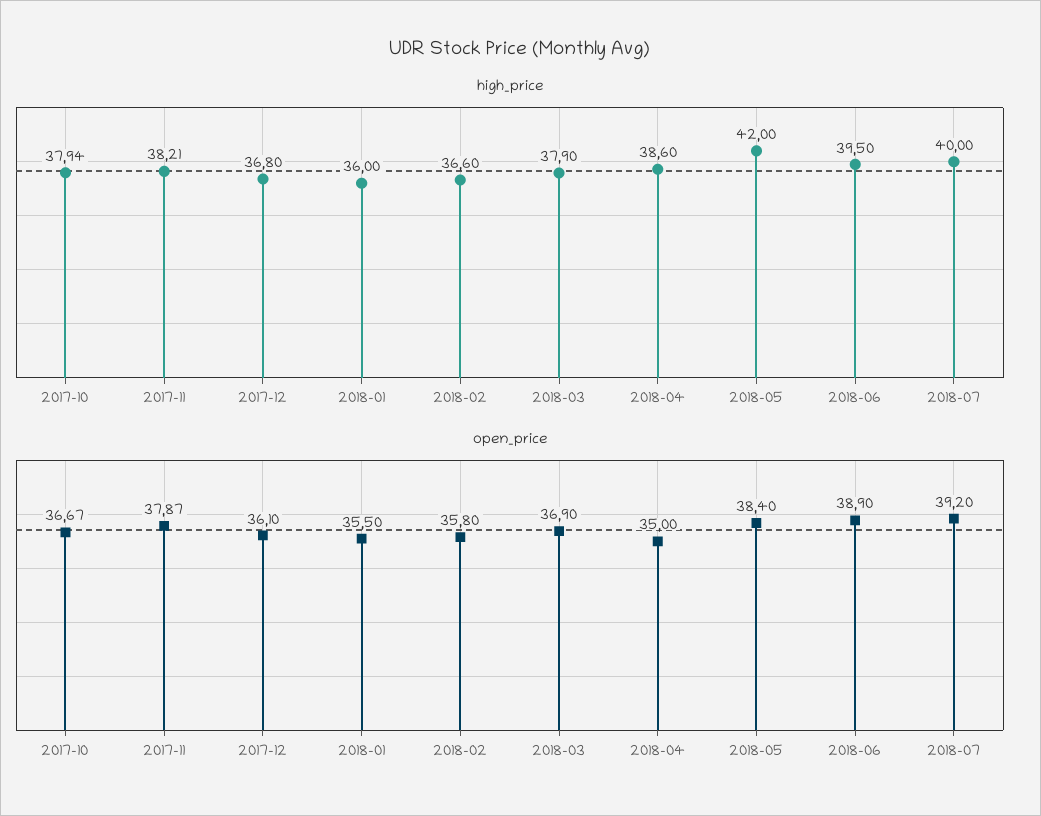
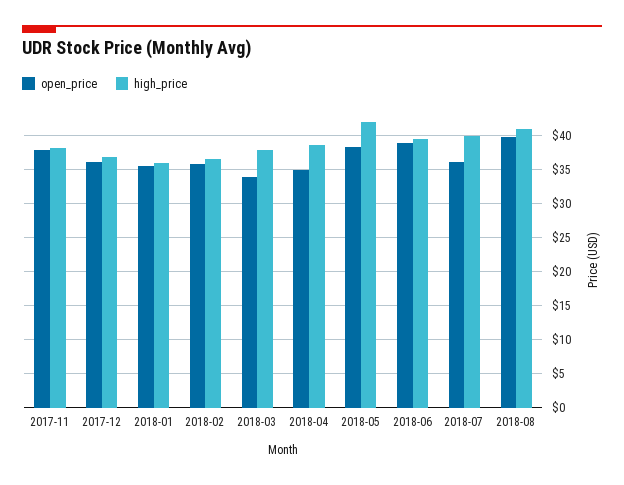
high_price, 2017-10: 37.94 -> none
open_price, 2017-10: 36.67 -> none
open_price, 2018-03: 36.9 -> 34
open_price, 2018-07: 39.2 -> 36
open_price, 2018-08: none -> 40
high_price, 2018-08: none -> 41

